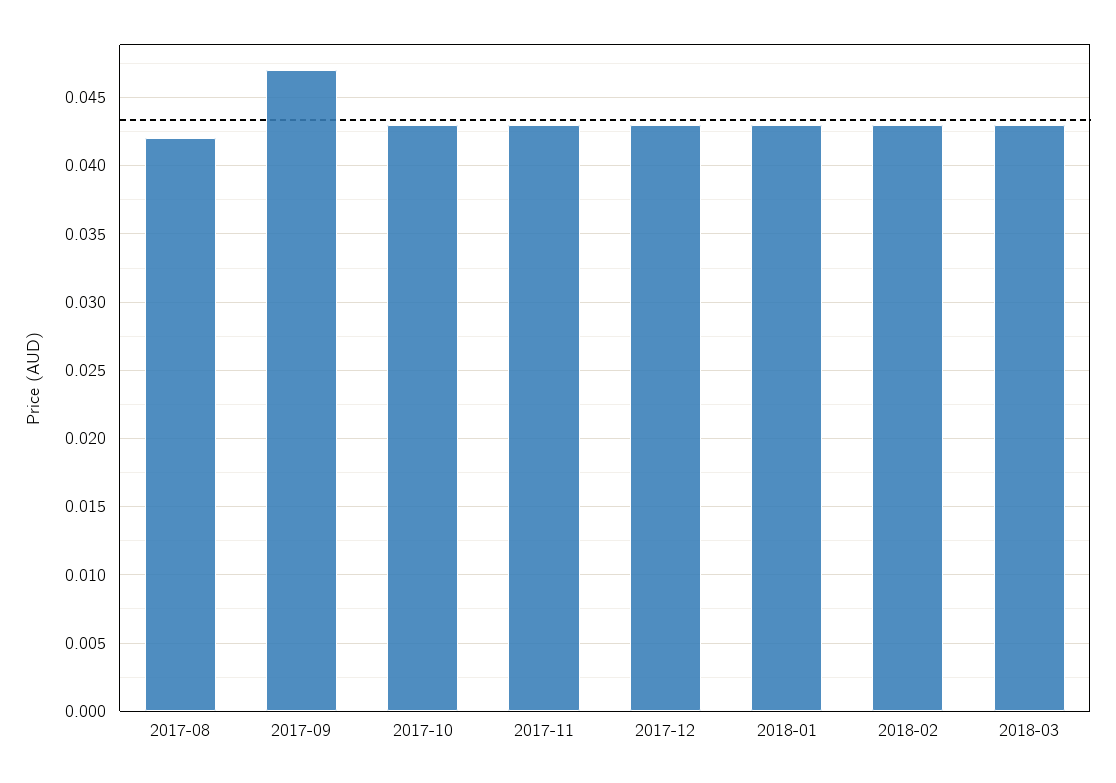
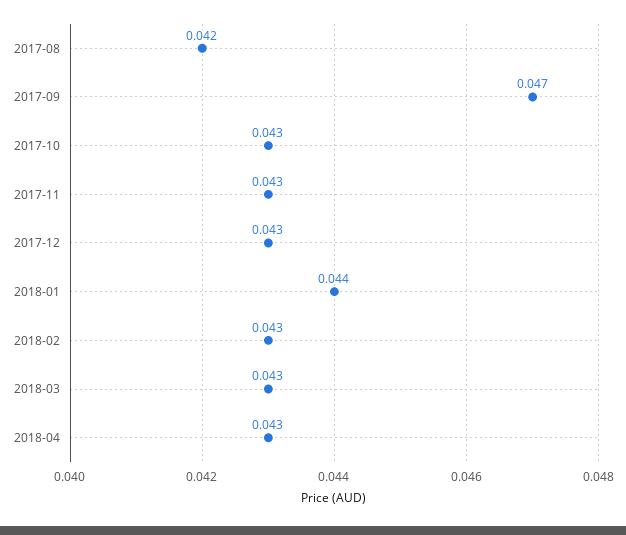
2018-01: 0.043 -> 0.044
2018-04: none -> 0.043

